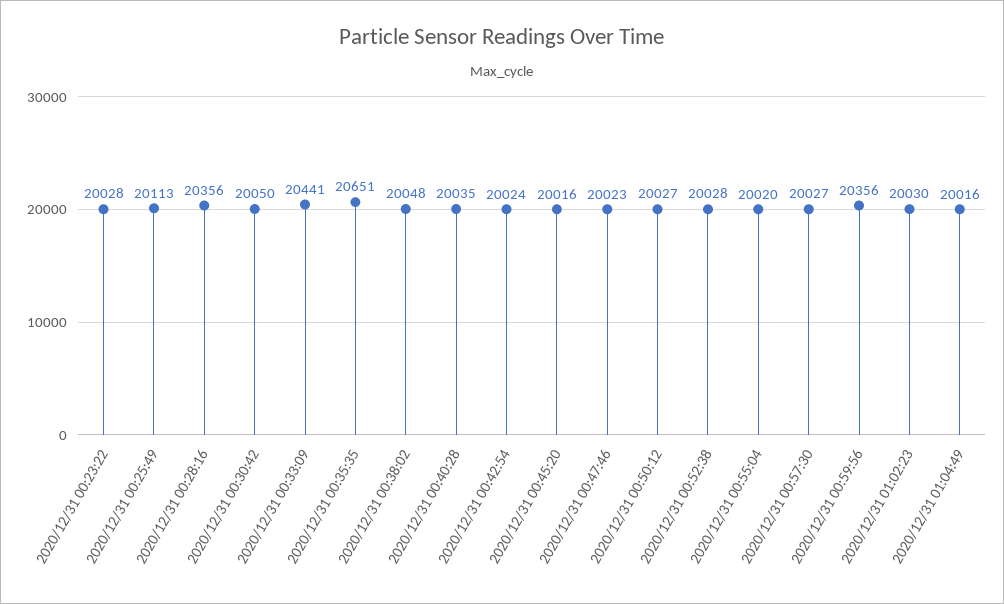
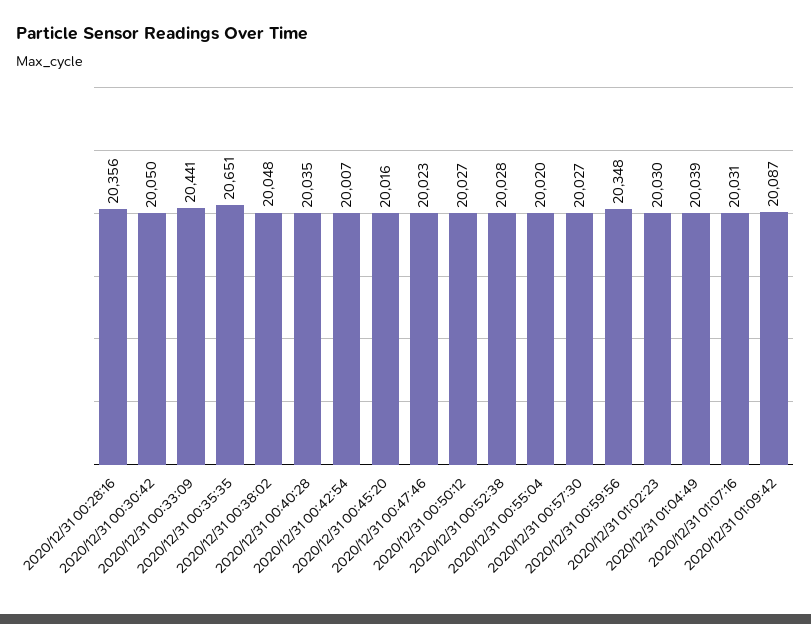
2020/12/31 00:23:22: 20028 -> none
2020/12/31 00:25:49: 20113 -> none
2020/12/31 00:42:54: 20024 -> 20007
2020/12/31 00:59:56: 20356 -> 20348
2020/12/31 01:04:49: 20016 -> 20039
2020/12/31 01:07:16: none -> 20031
2020/12/31 01:09:42: none -> 20087

